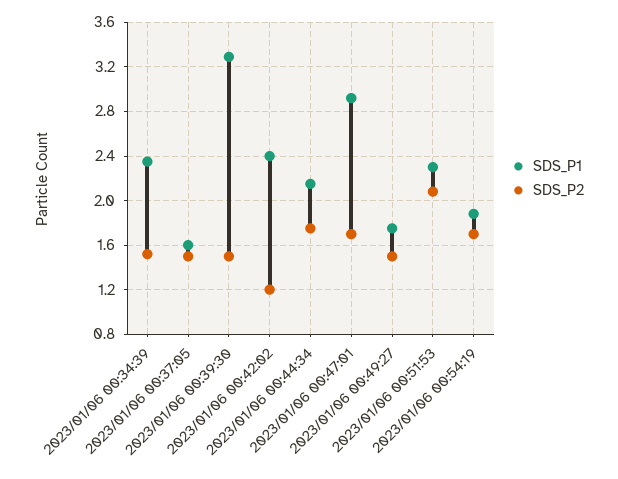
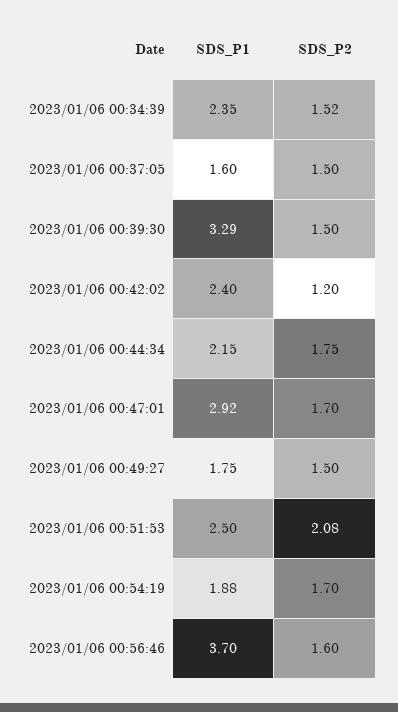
SDS_P1, 2023/01/06 00:51:53: 2.3 -> 2.5
SDS_P1, 2023/01/06 00:56:46: none -> 3.7
SDS_P2, 2023/01/06 00:56:46: none -> 1.6

